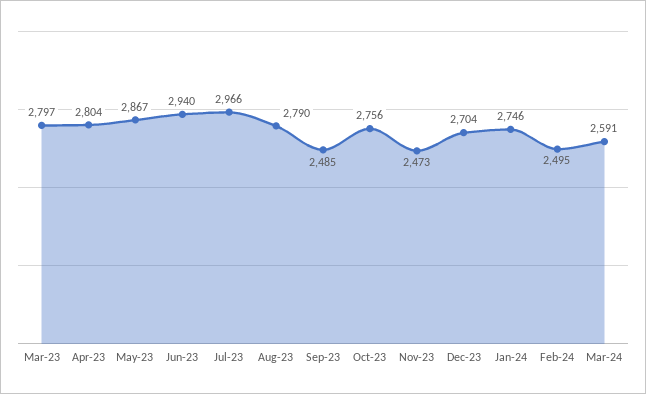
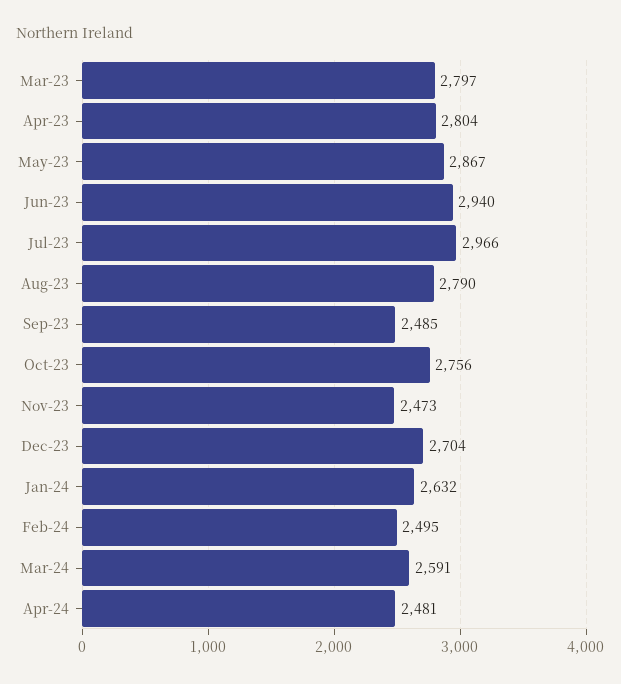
Jan-24: 2746 -> 2632
Apr-24: none -> 2481

